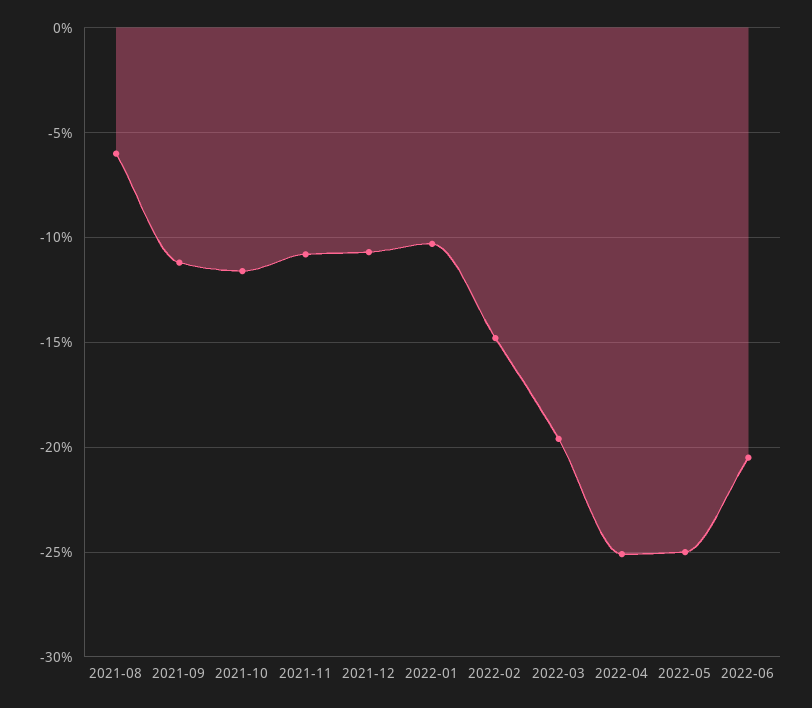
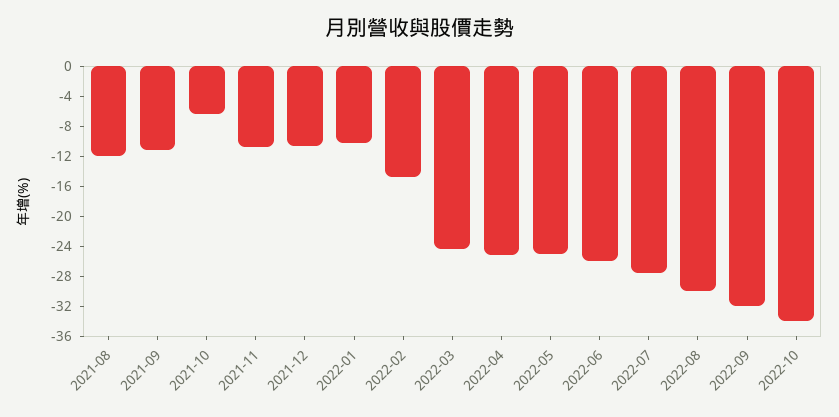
2021-08: -6 -> -12
2021-10: -11.5 -> -6
2022-03: -19.5 -> -24
2022-06: -20.5 -> -26
2022-07: none -> -28
2022-08: none -> -30
2022-09: none -> -32
2022-10: none -> -34

